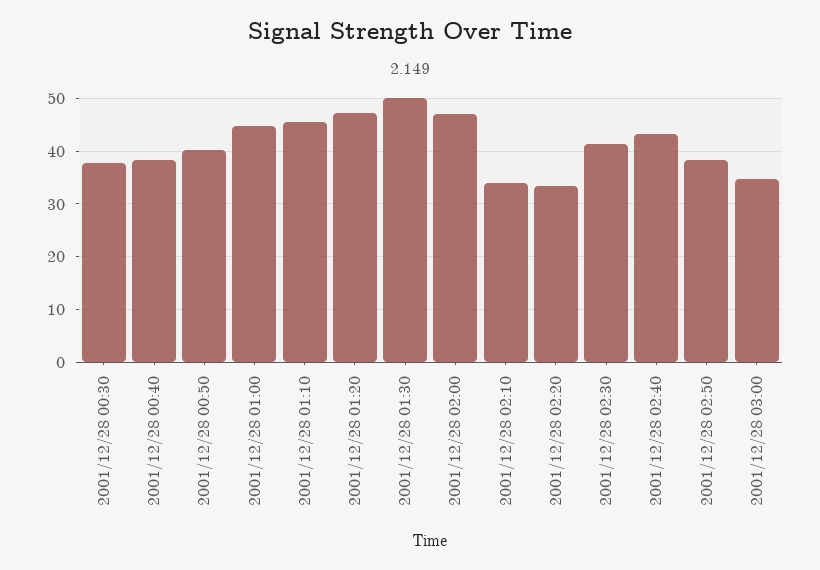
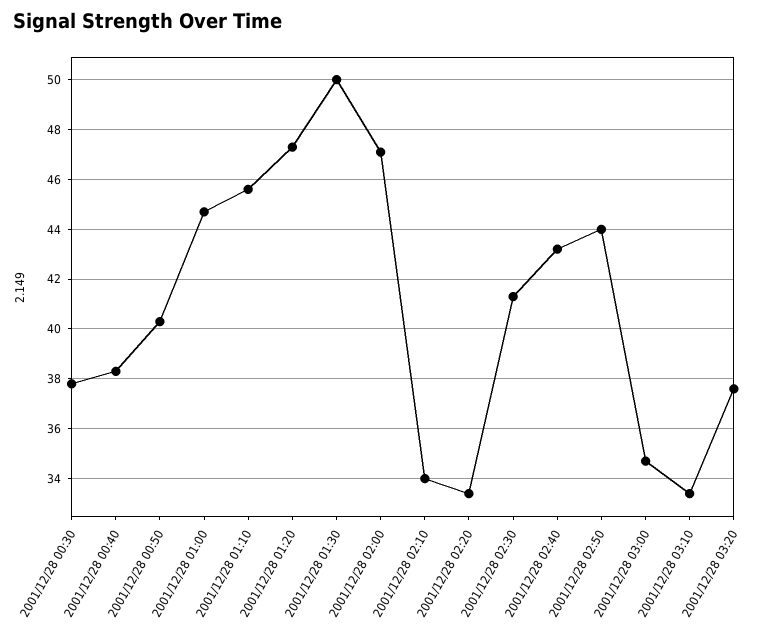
2001/12/28 02:50: 38 -> 44
2001/12/28 03:10: none -> 33.5
2001/12/28 03:20: none -> 37.5

